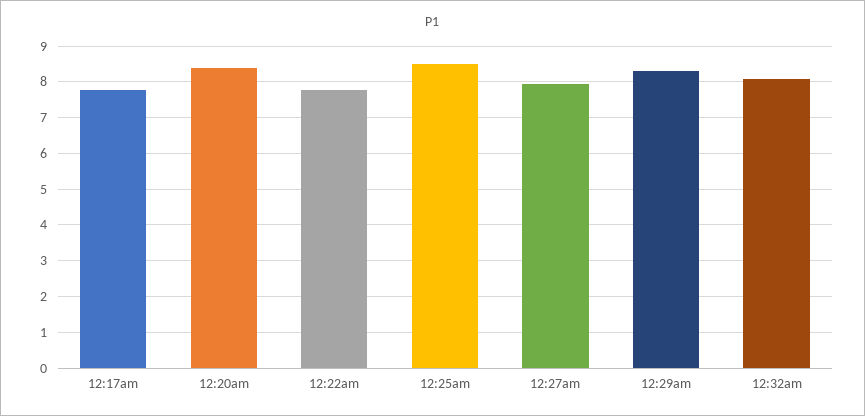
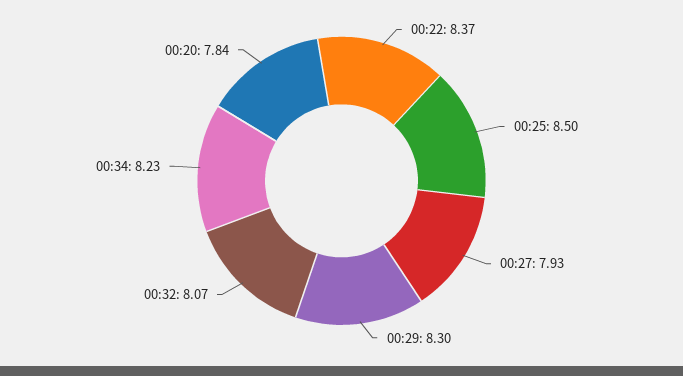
12:17am: 7.8 -> none
12:20am: 8.4 -> 7.84
12:22am: 7.8 -> 8.37
00:34: none -> 8.23

